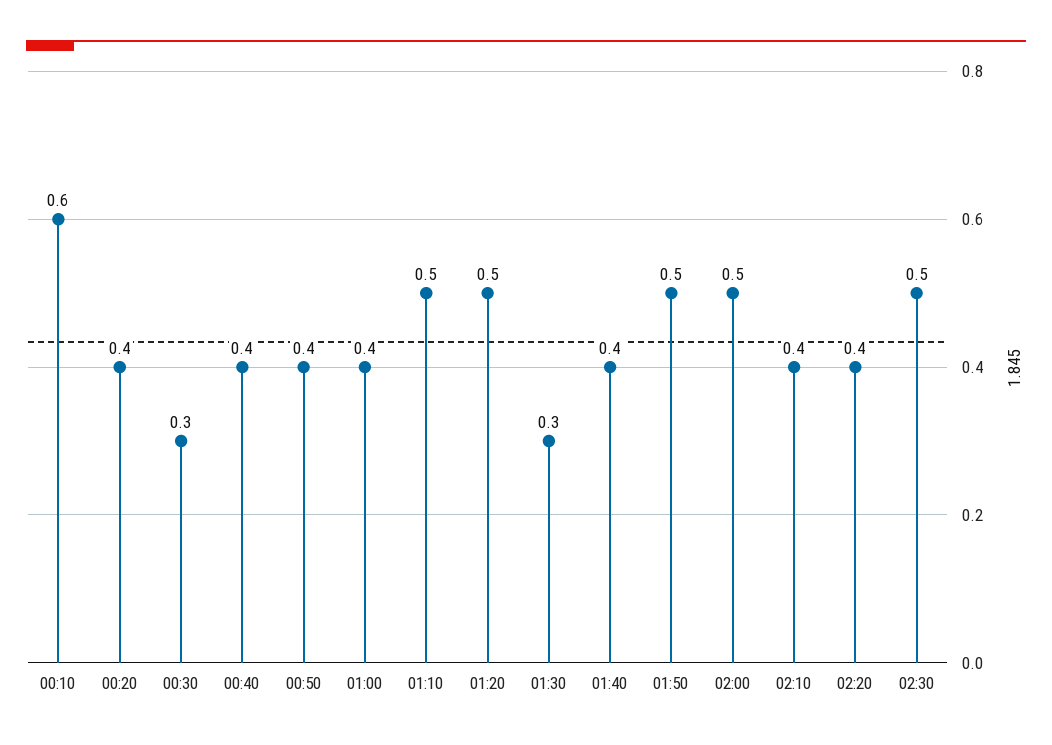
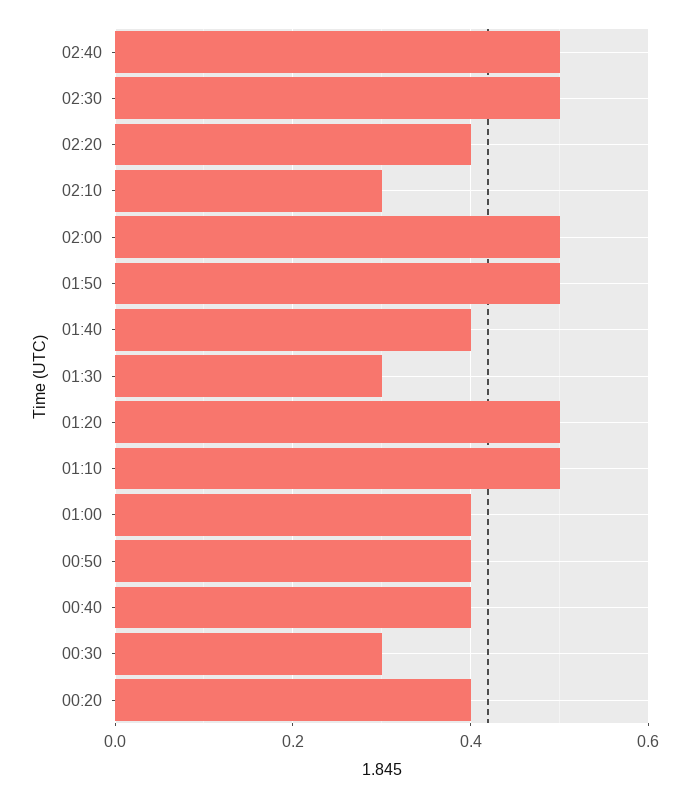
00:10: 0.6 -> none
02:10: 0.4 -> 0.3
02:40: none -> 0.5

